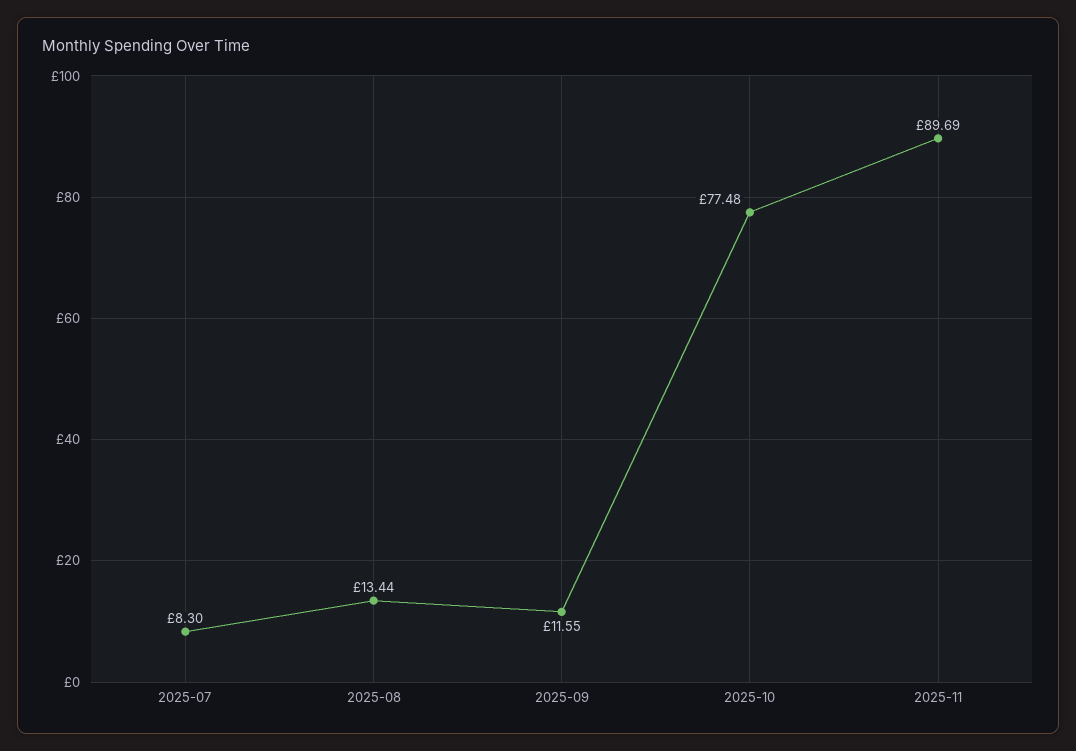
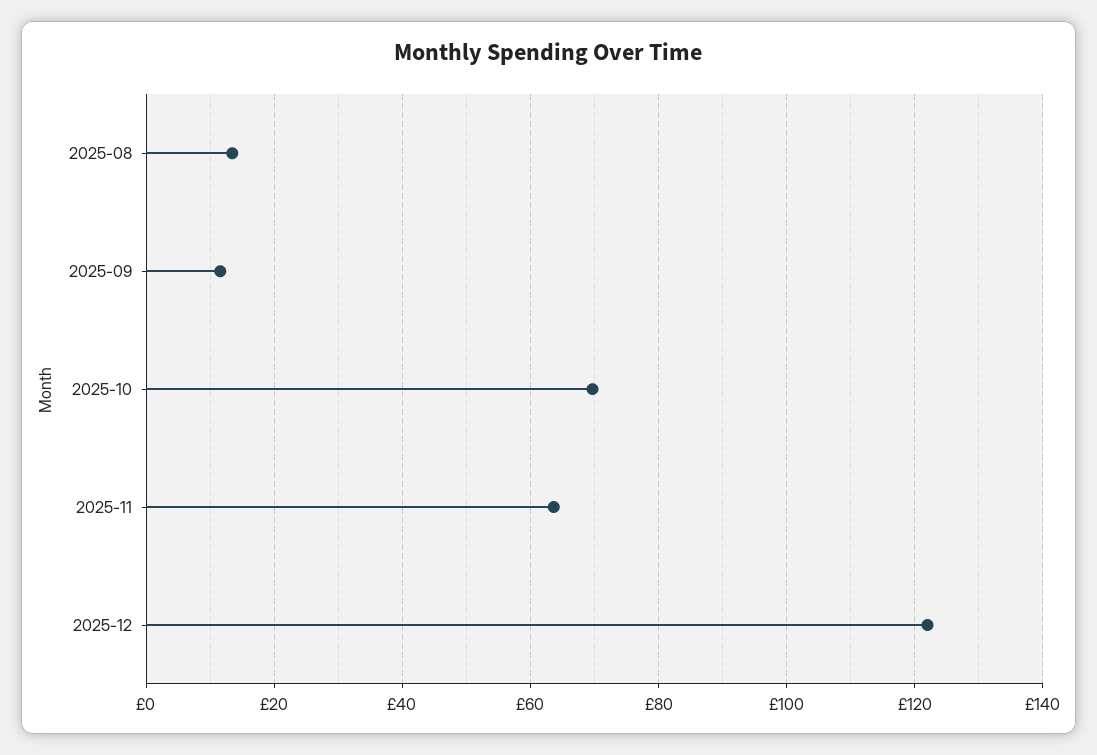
2025-07: 8.3 -> none
2025-10: 77.48 -> 70
2025-11: 89.69 -> 64
2025-12: none -> 122

